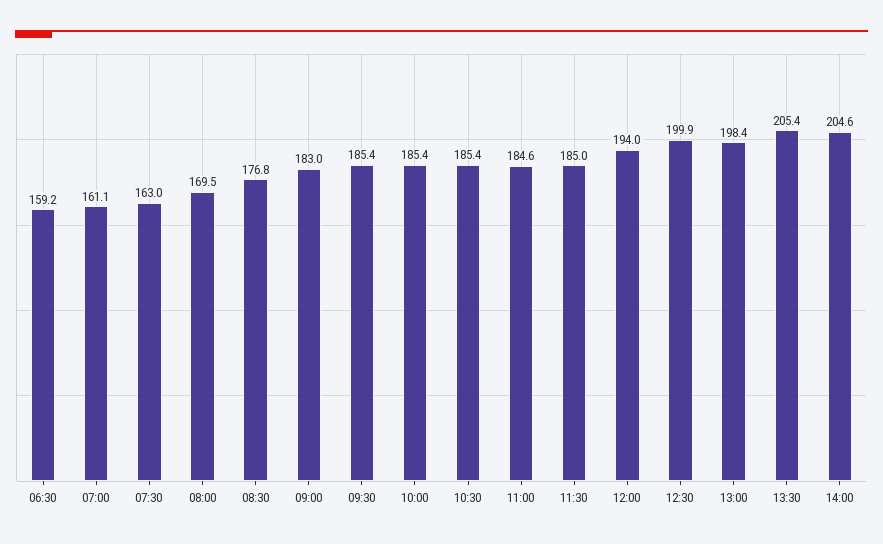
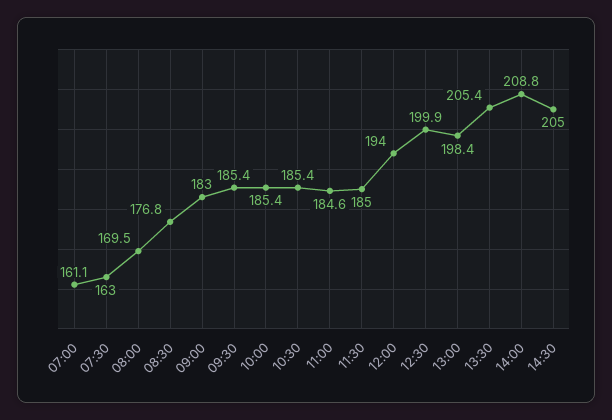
06:30: 159.2 -> none
14:00: 204.6 -> 208.8
14:30: none -> 205

